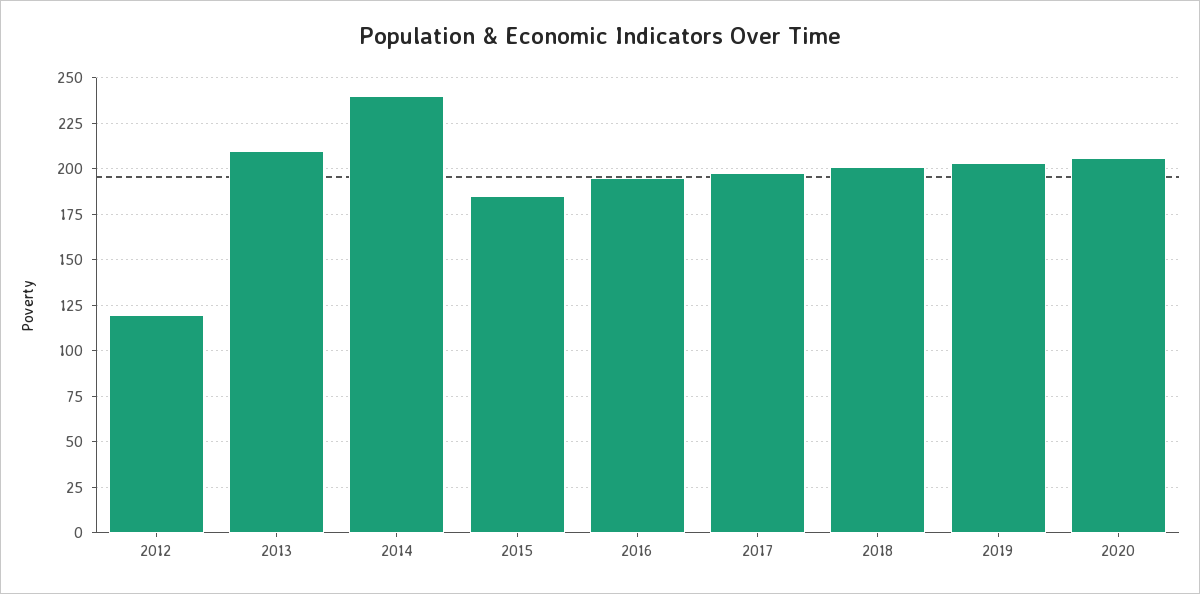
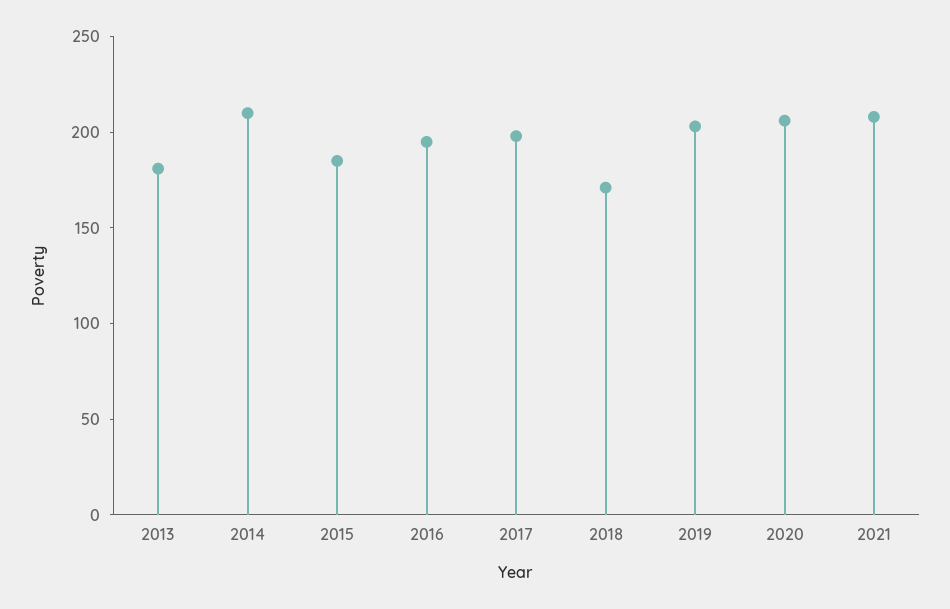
2012: 120 -> none
2013: 210 -> 180
2014: 240 -> 210
2018: 200 -> 170
2021: none -> 210

